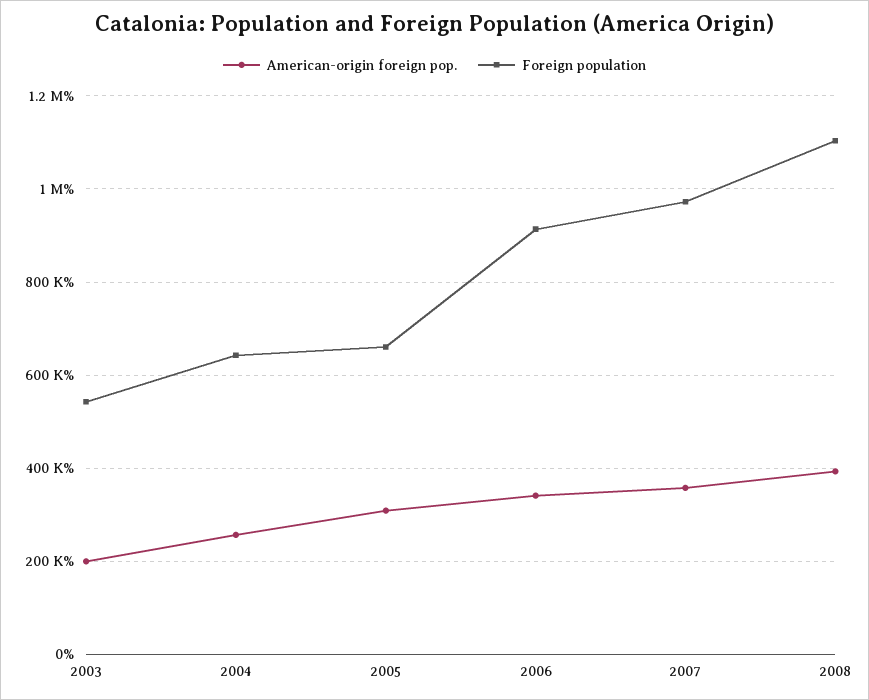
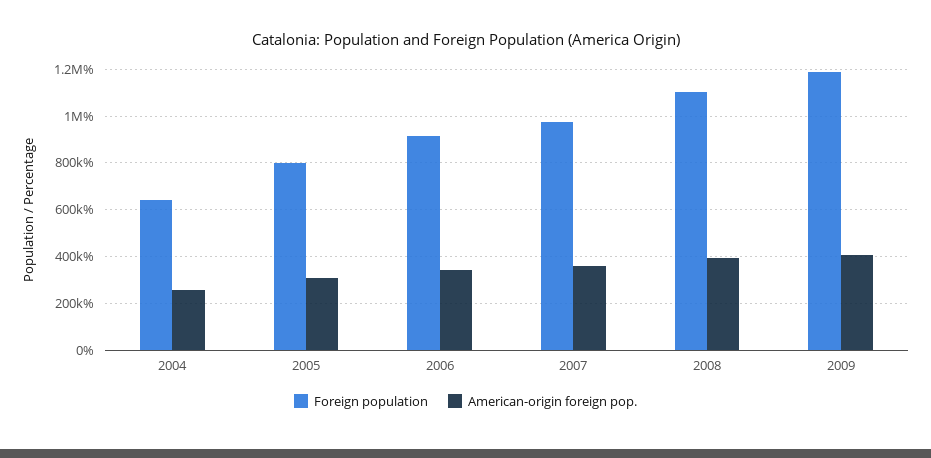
American-origin foreign pop., 2003: 200000 -> none
Foreign population, 2003: 540000 -> none
Foreign population, 2005: 660000 -> 800000
Foreign population, 2009: none -> 1200000
American-origin foreign pop., 2009: none -> 400000

